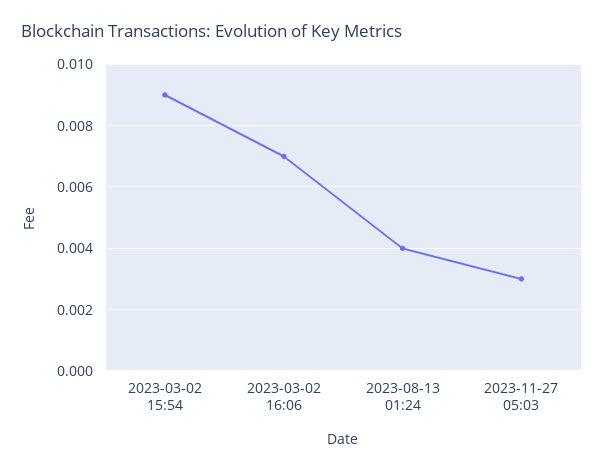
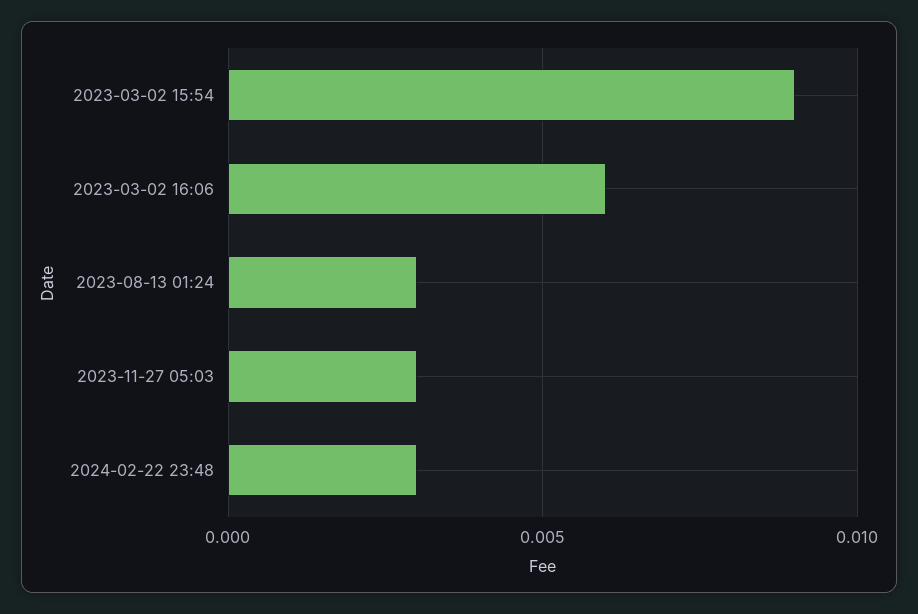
2023-03-02 16:06: 0.007 -> 0.006
2023-08-13 01:24: 0.004 -> 0.003
2024-02-22 23:48: none -> 0.003

